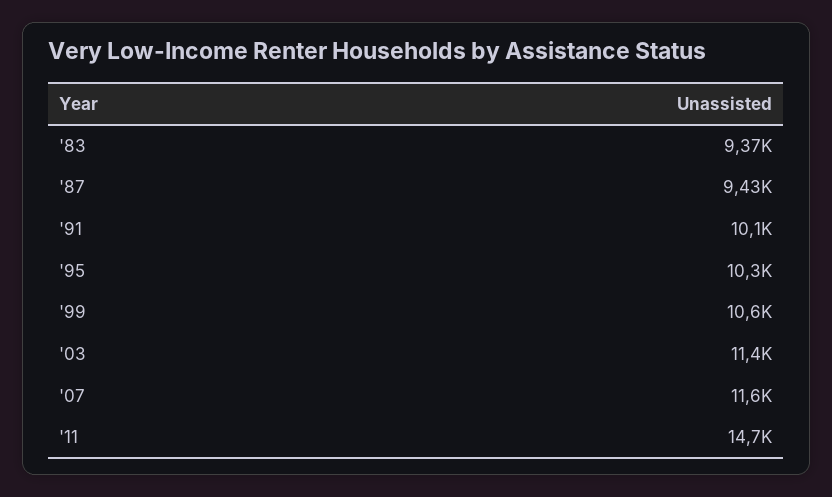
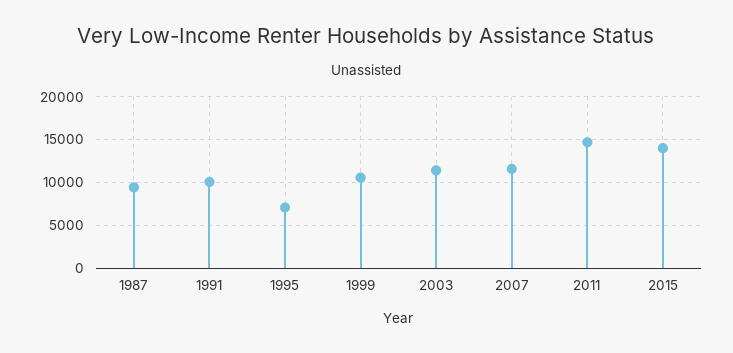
'83: 9370 -> none
'95: 10300 -> 7000
2015: none -> 14000

